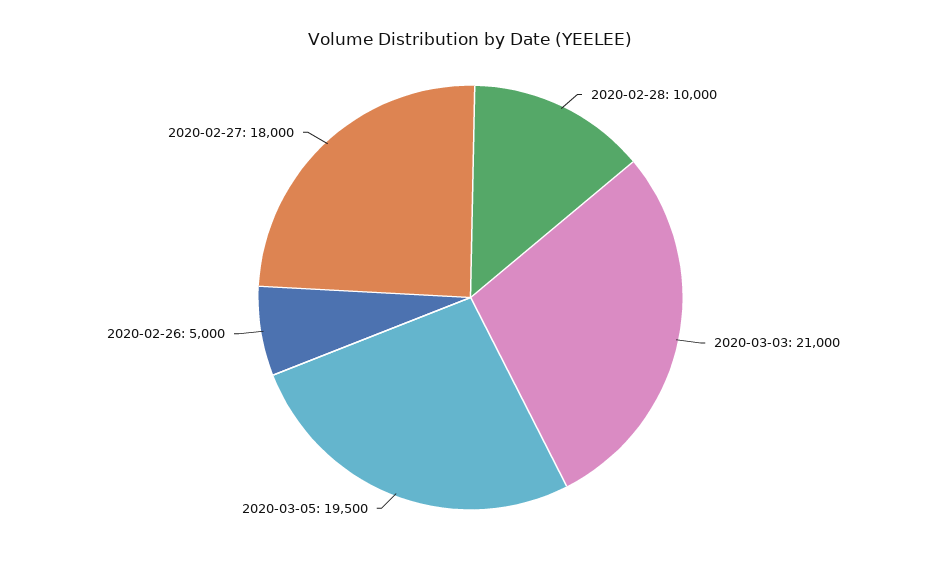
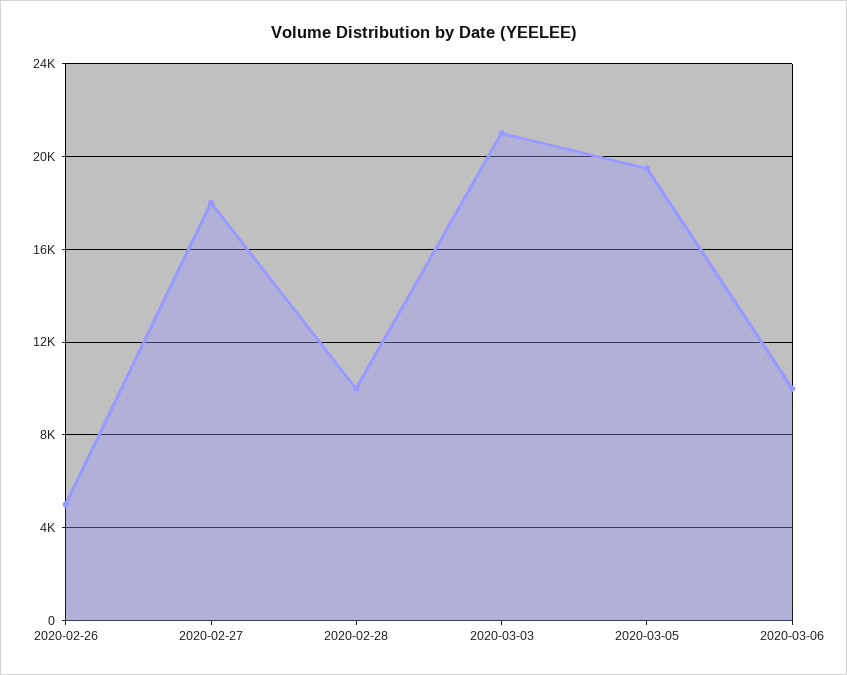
2020-03-06: none -> 10000

